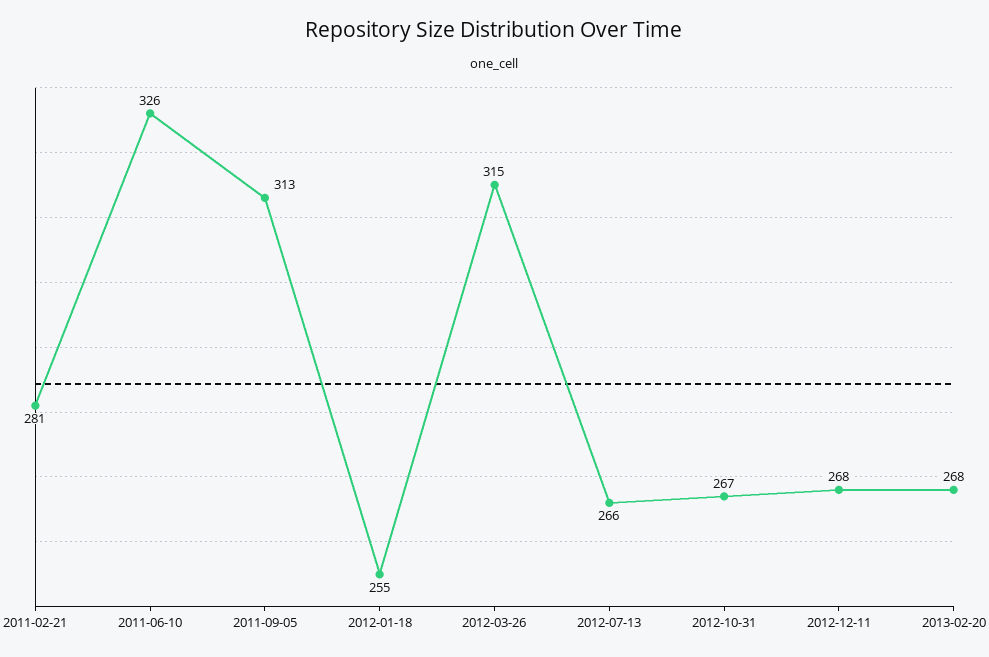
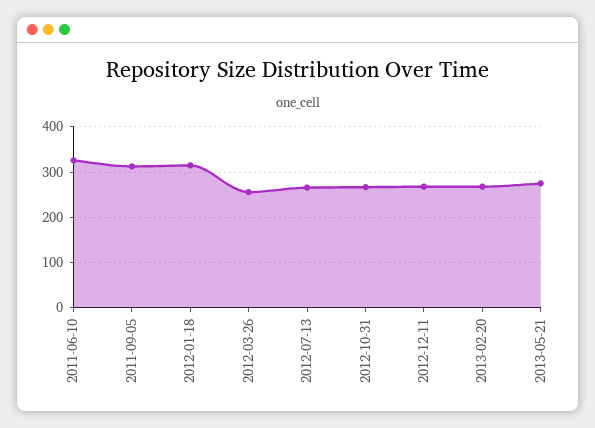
2011-02-21: 281 -> none
2012-01-18: 255 -> 320
2012-03-26: 315 -> 260
2013-05-21: none -> 280

